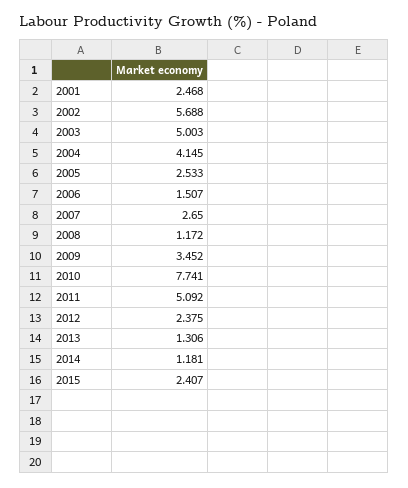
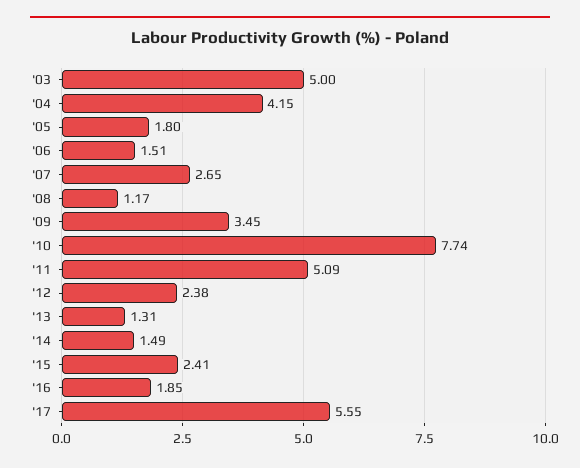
2001: 2.468 -> none
2002: 5.688 -> none
2005: 2.533 -> 1.8
2014: 1.181 -> 1.49
'16: none -> 1.85
'17: none -> 5.55

